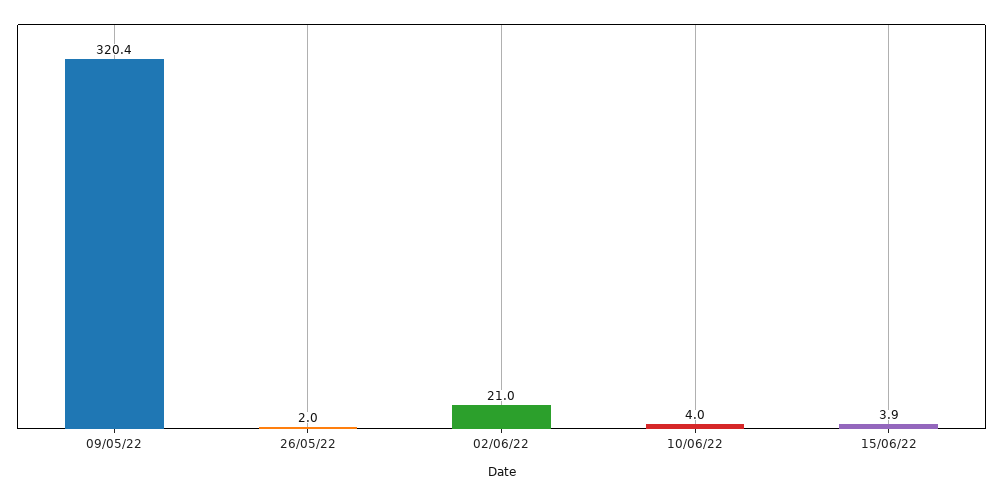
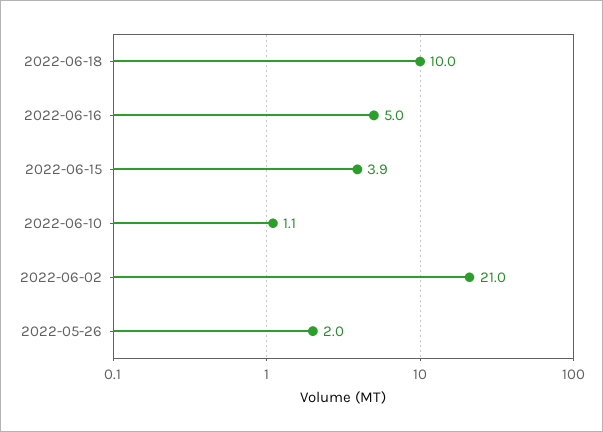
09/05/22: 320.4 -> none
10/06/22: 4 -> 1.1
2022-06-18: none -> 10
2022-06-16: none -> 5

